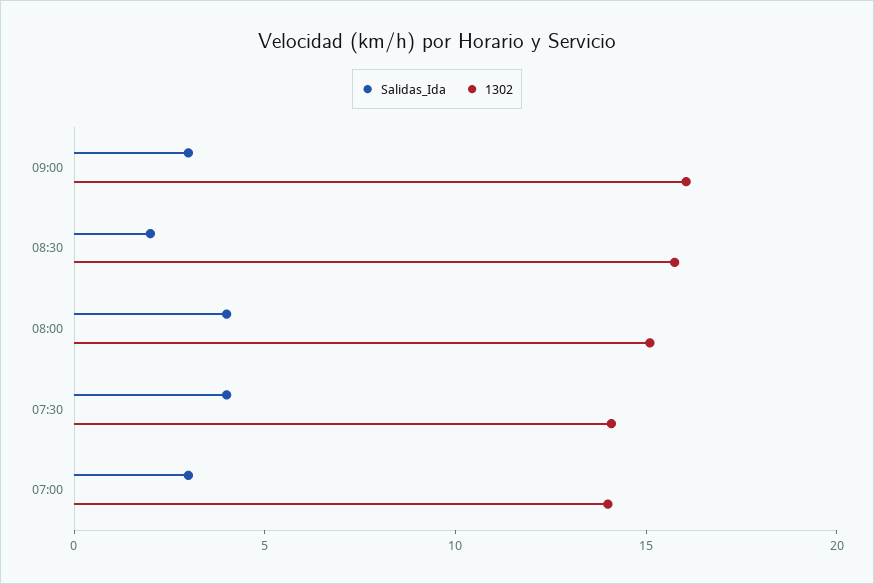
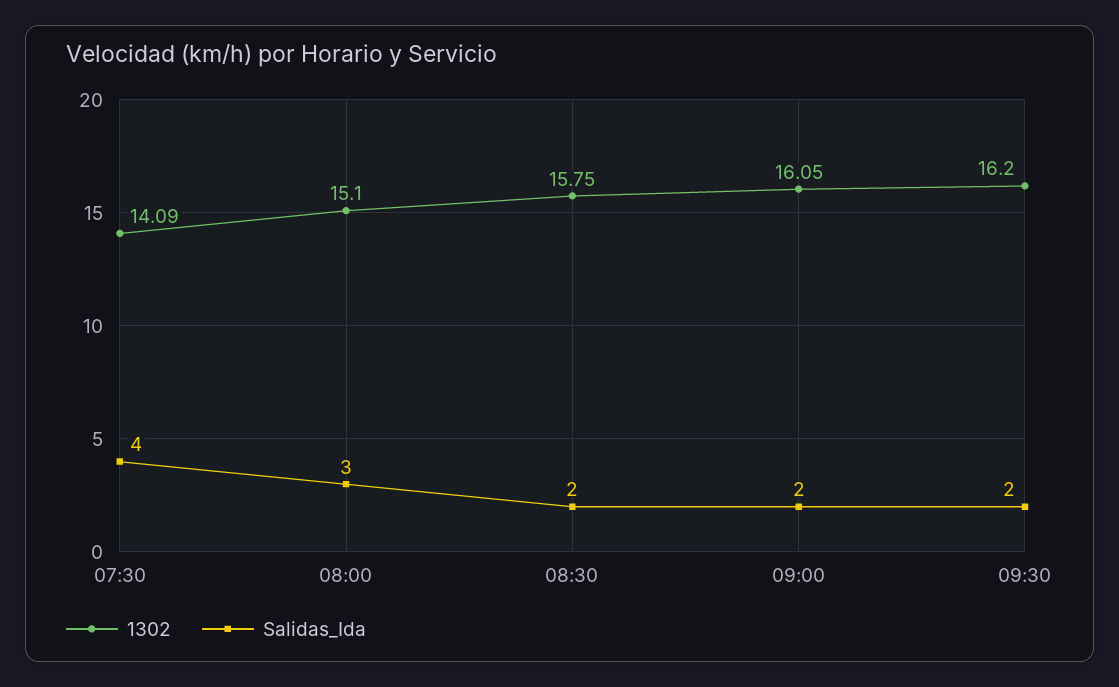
Salidas_Ida, 09:00: 3 -> 2
Salidas_Ida, 08:00: 4 -> 3
Salidas_Ida, 07:00: 3 -> none
1302, 07:00: 14 -> none
1302, 09:30: none -> 16.2
Salidas_Ida, 09:30: none -> 2

